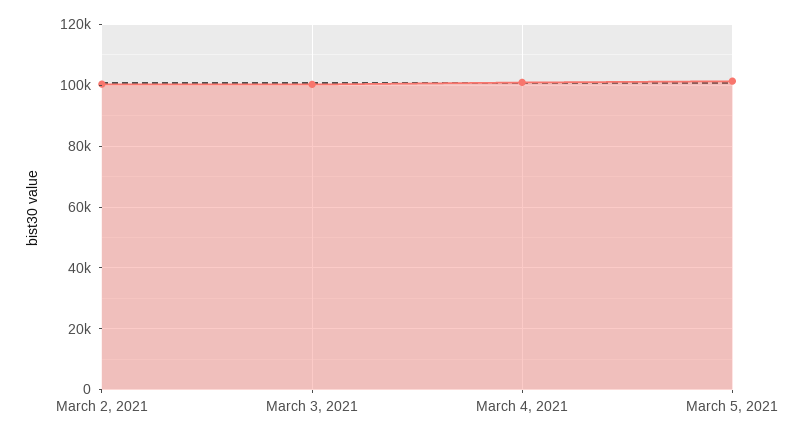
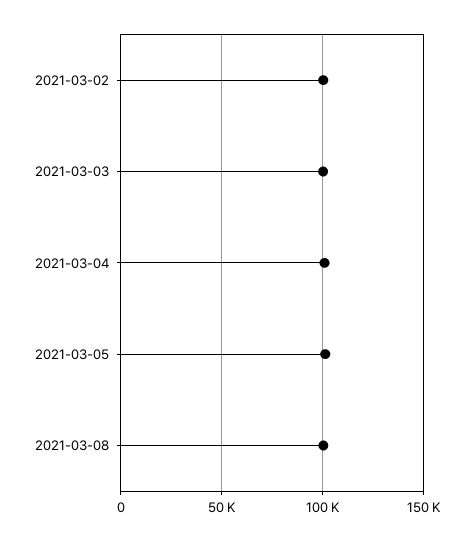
2021-03-08: none -> 100000

